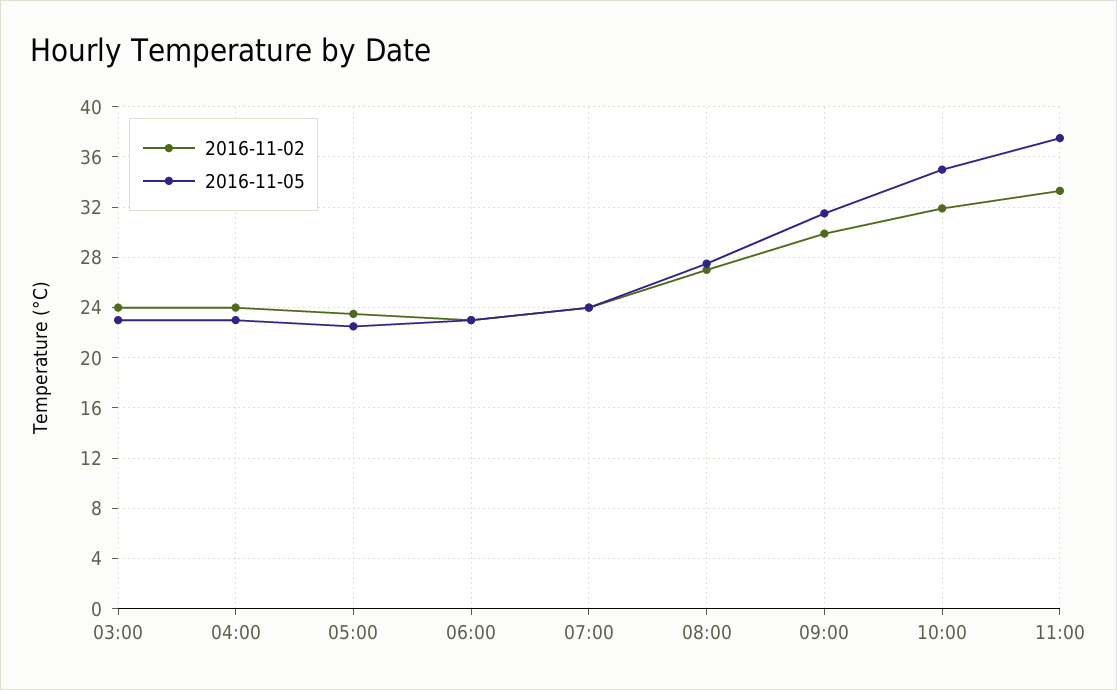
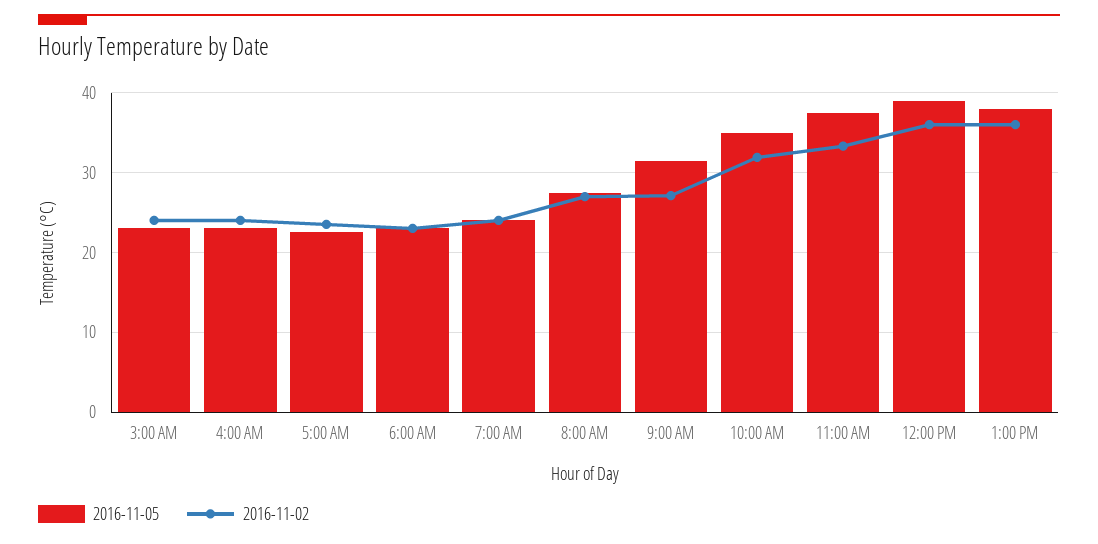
2016-11-02, 09:00: 30 -> 27
2016-11-05, 12:00 PM: none -> 39
2016-11-02, 12:00 PM: none -> 36
2016-11-05, 1:00 PM: none -> 38
2016-11-02, 1:00 PM: none -> 36

